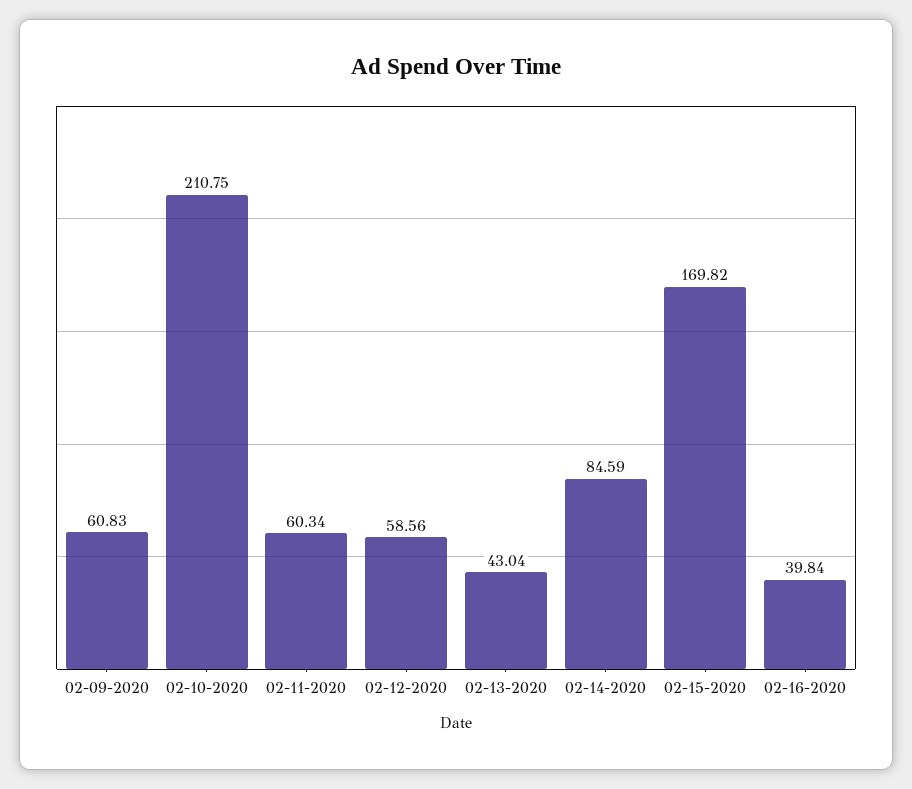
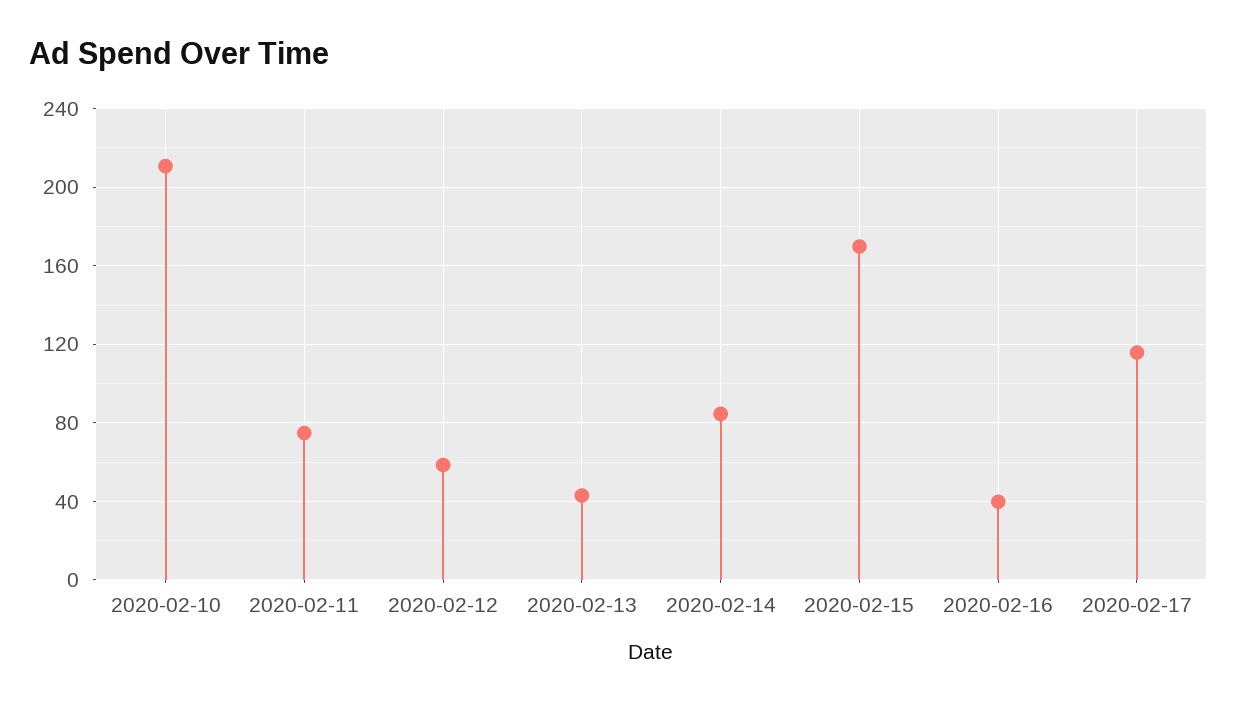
02-09-2020: 60.83 -> none
02-11-2020: 60.34 -> 75
2020-02-17: none -> 115

